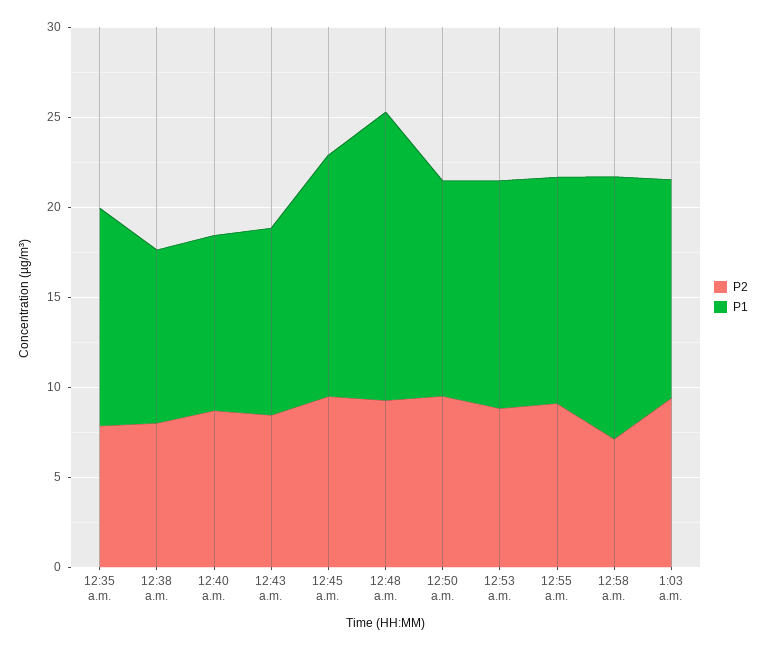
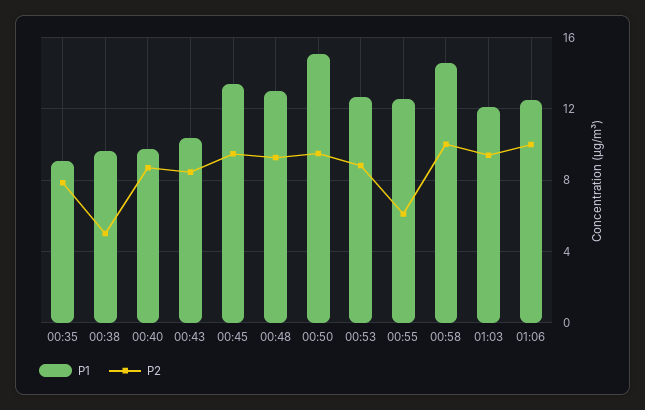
P1, 12:35 a.m.: 12 -> 9
P2, 12:38 a.m.: 8 -> 5
P1, 12:48 a.m.: 16 -> 13
P1, 12:50 a.m.: 12 -> 15
P2, 12:55 a.m.: 9 -> 6
P2, 12:58 a.m.: 7 -> 10
P1, 01:06: none -> 12.5
P2, 01:06: none -> 10

